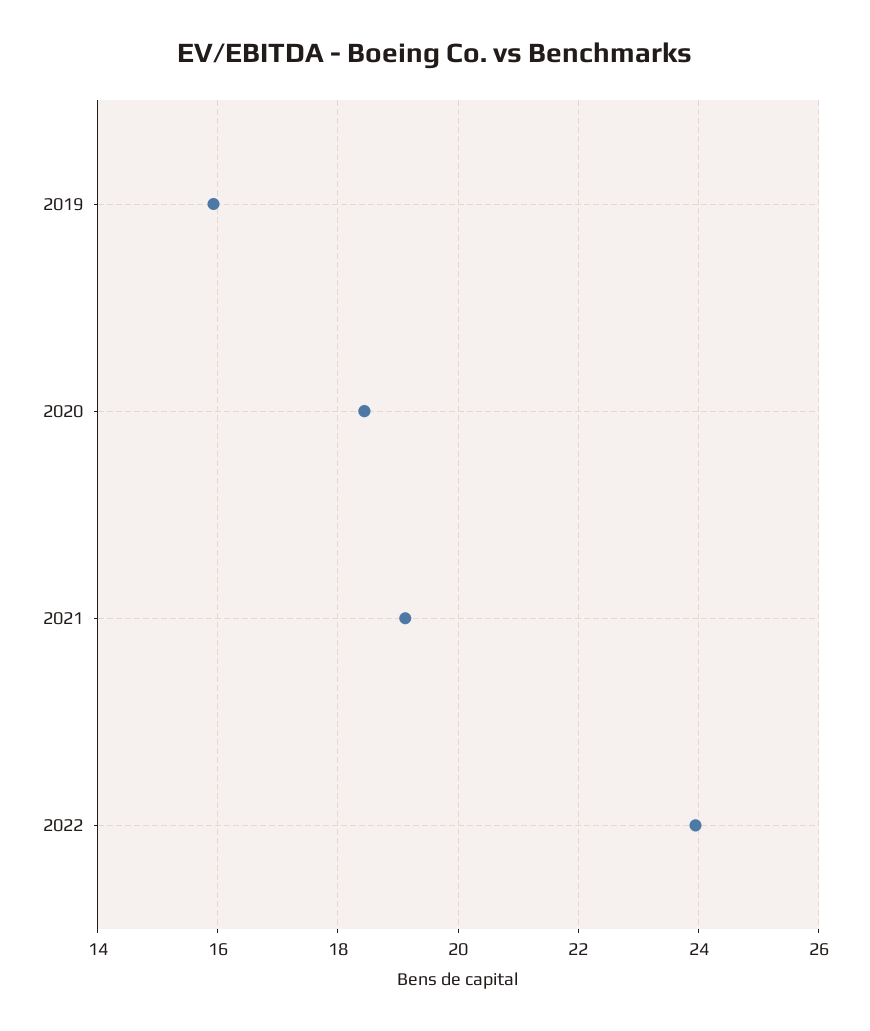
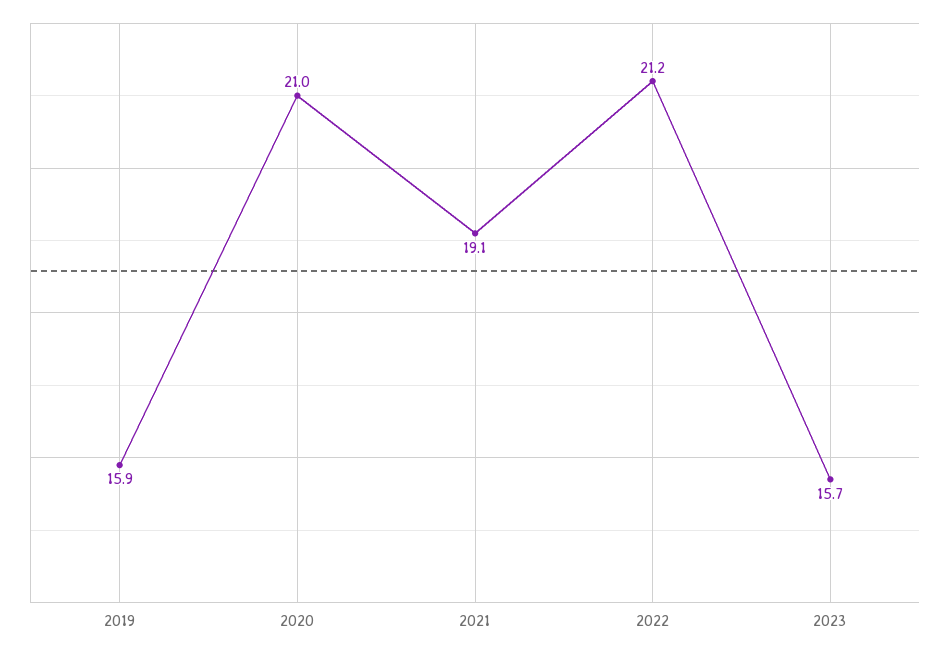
2020: 18.4 -> 21
2022: 24 -> 21.2
2023: none -> 15.7

